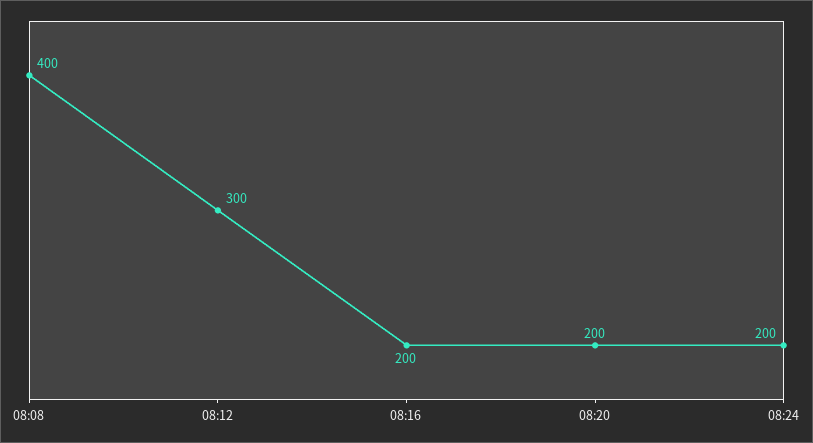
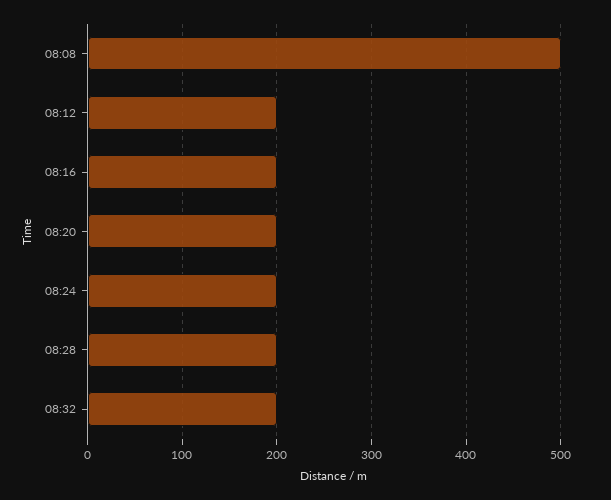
08:08: 400 -> 500
08:12: 300 -> 200
08:28: none -> 200
08:32: none -> 200

